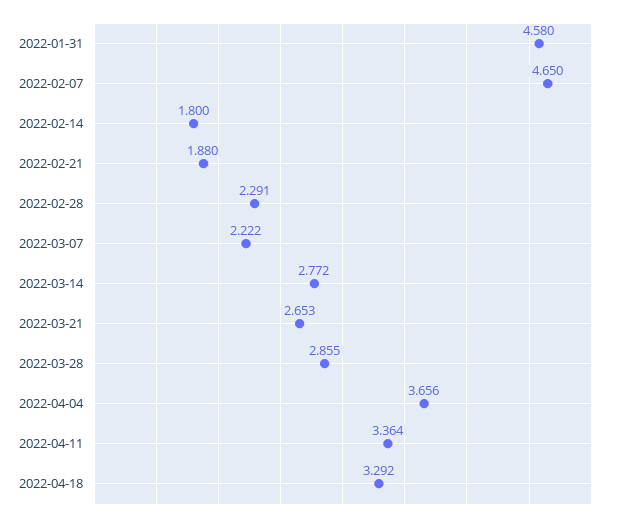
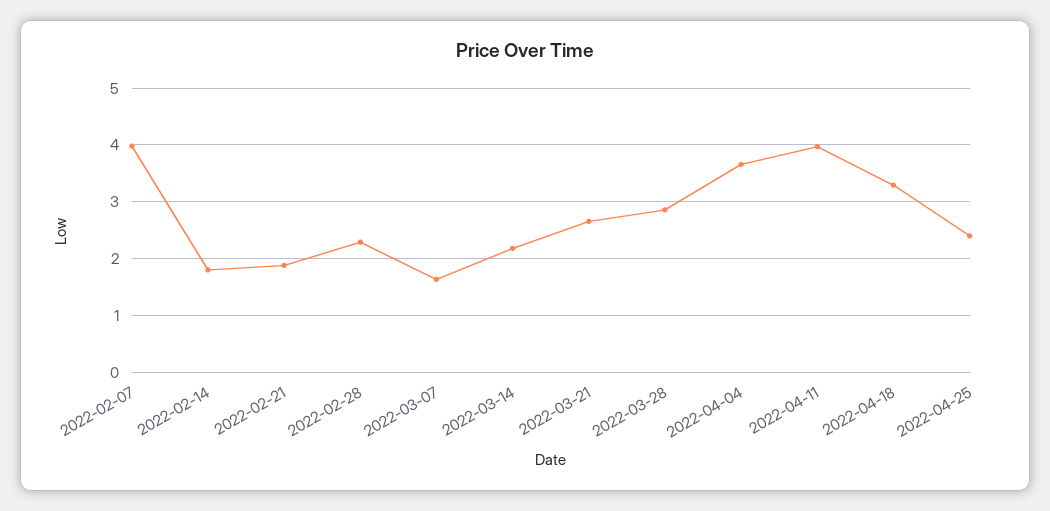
2022-01-31: 4.58 -> none
2022-02-07: 4.65 -> 4
2022-03-07: 2.222 -> 1.6
2022-03-14: 2.772 -> 2.2
2022-04-11: 3.364 -> 4
2022-04-25: none -> 2.4

